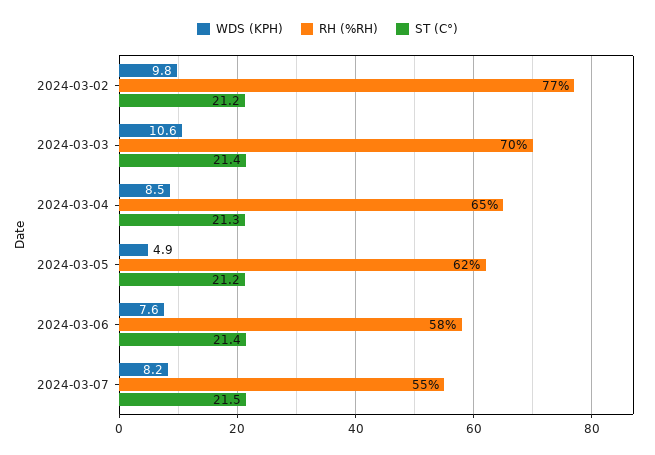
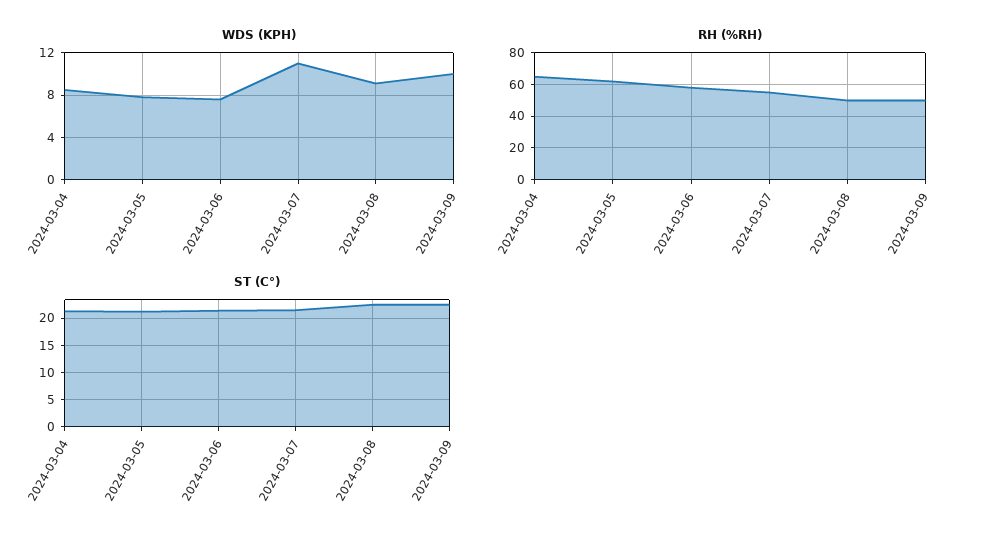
WDS (KPH), 2024-03-02: 9.8 -> none
RH (%RH), 2024-03-02: 77 -> none
ST (C°), 2024-03-02: 21.2 -> none
WDS (KPH), 2024-03-03: 10.6 -> none
RH (%RH), 2024-03-03: 70 -> none
ST (C°), 2024-03-03: 21.4 -> none
WDS (KPH), 2024-03-05: 4.9 -> 8
WDS (KPH), 2024-03-07: 8.2 -> 11
WDS (KPH), 2024-03-08: none -> 9
WDS (KPH), 2024-03-09: none -> 10
RH (%RH), 2024-03-08: none -> 50
RH (%RH), 2024-03-09: none -> 50
ST (C°), 2024-03-08: none -> 22.5
ST (C°), 2024-03-09: none -> 22.5

